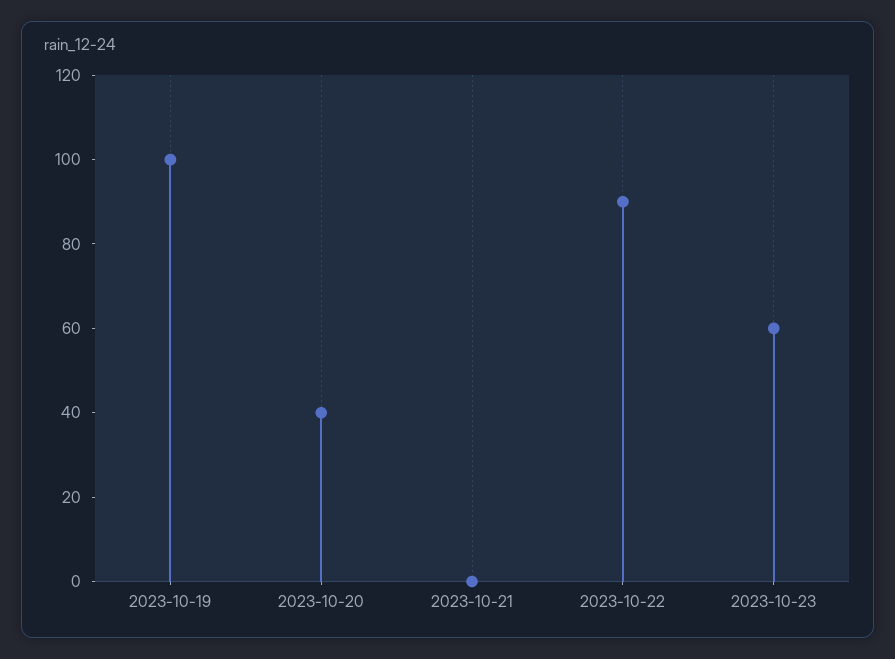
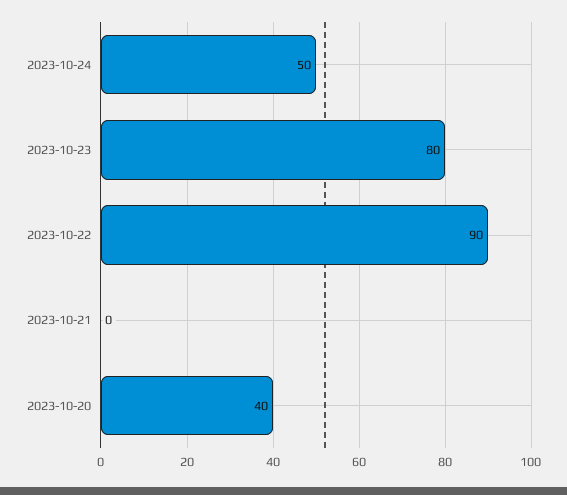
2023-10-19: 100 -> none
2023-10-23: 60 -> 80
2023-10-24: none -> 50

